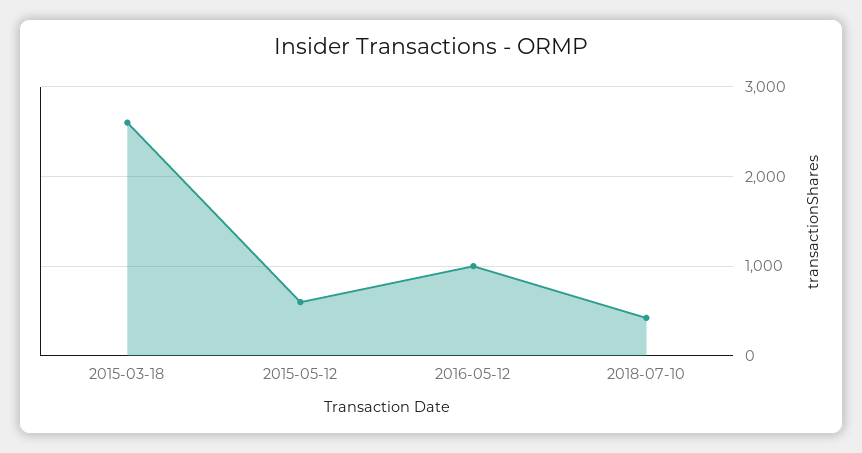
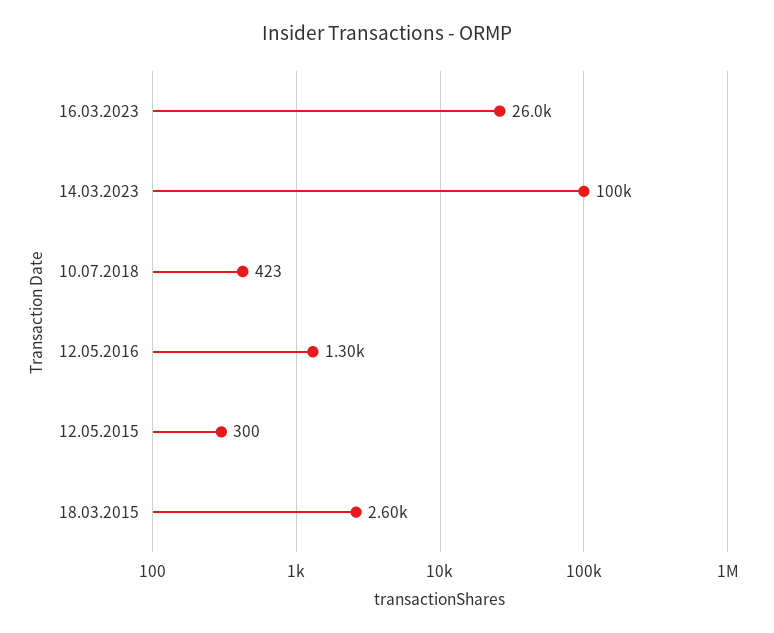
2015-05-12: 600 -> 300
2016-05-12: 1000 -> 1300
16.03.2023: none -> 26000
14.03.2023: none -> 100000

